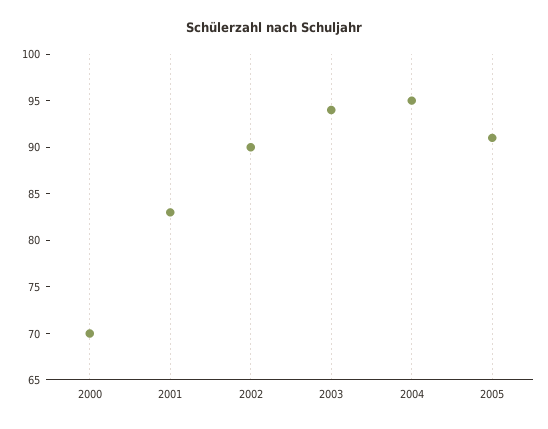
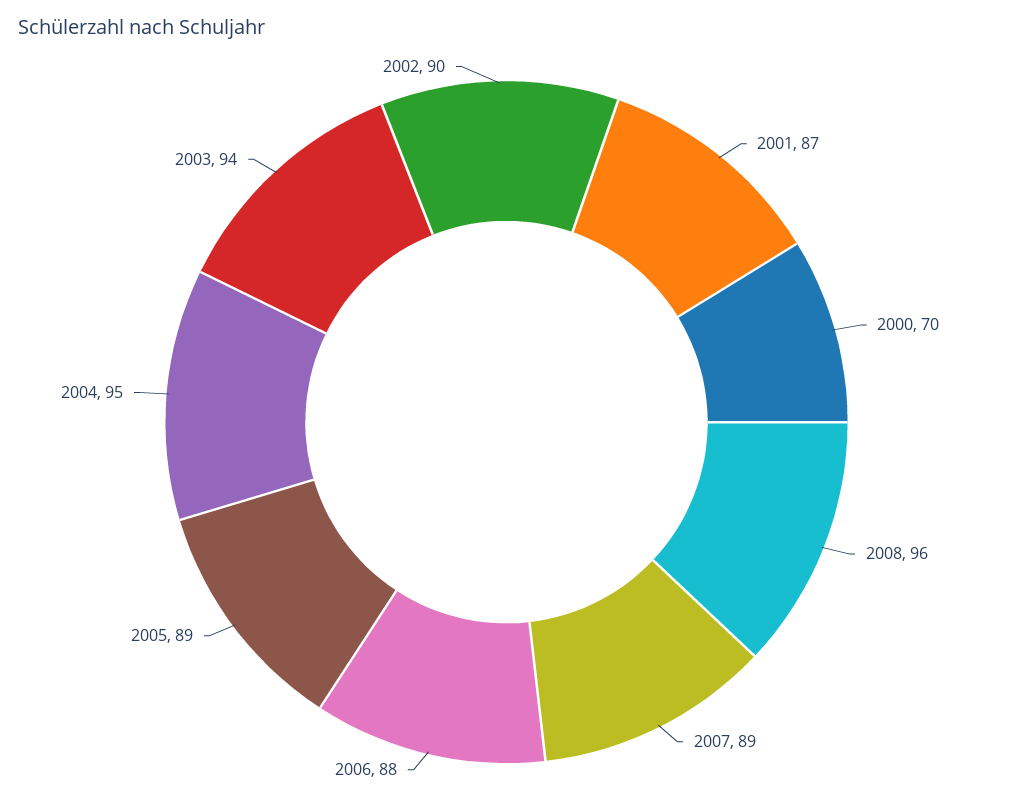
2001: 83 -> 87
2005: 91 -> 89
2008: none -> 96
2007: none -> 89
2006: none -> 88

